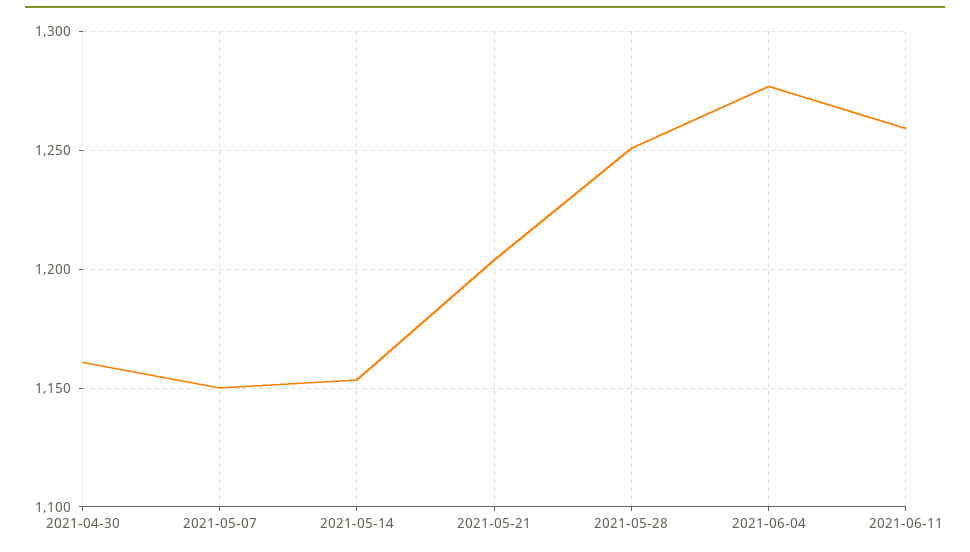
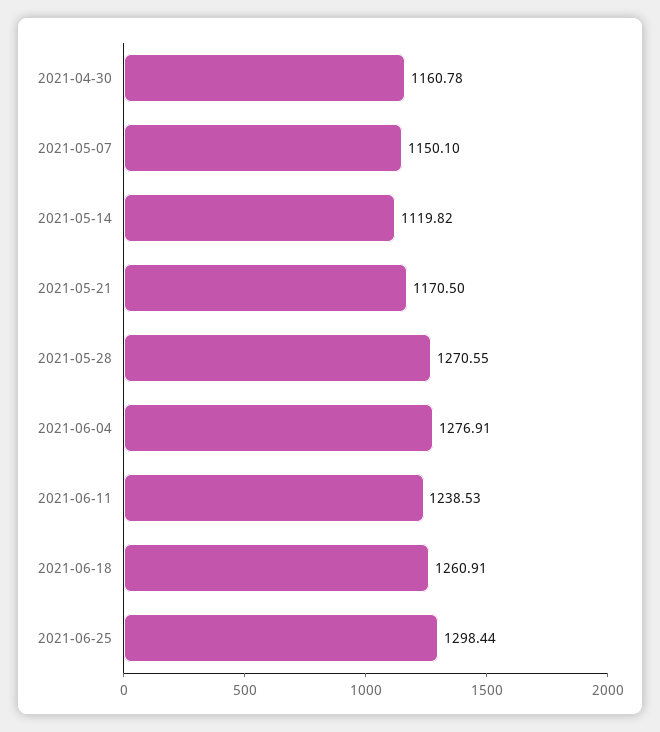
2021-05-14: 1155 -> 1119.82
2021-05-21: 1205 -> 1170.5
2021-05-28: 1250 -> 1270.55
2021-06-11: 1260 -> 1238.53
2021-06-18: none -> 1260.91
2021-06-25: none -> 1298.44

